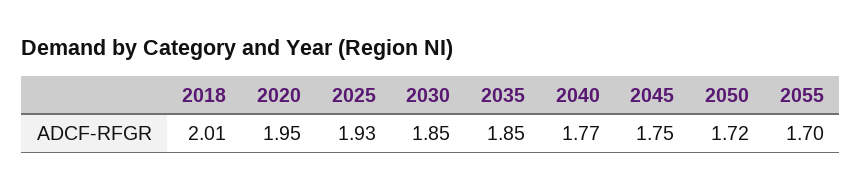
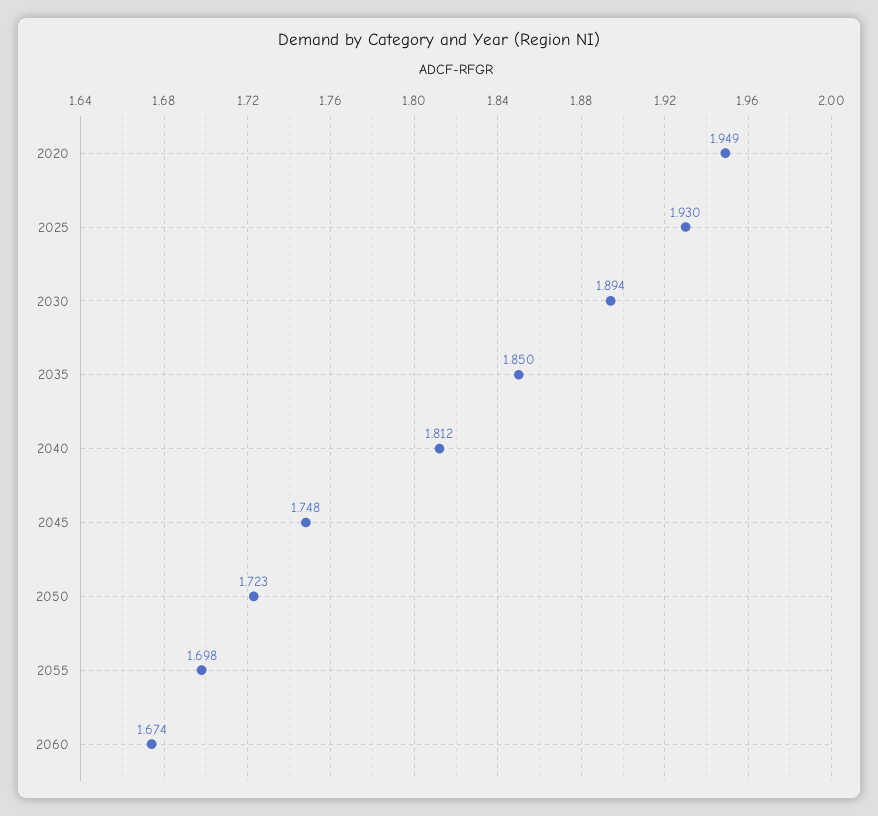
2018: 2.01 -> none
2030: 1.85 -> 1.894
2040: 1.77 -> 1.812
2060: none -> 1.674

